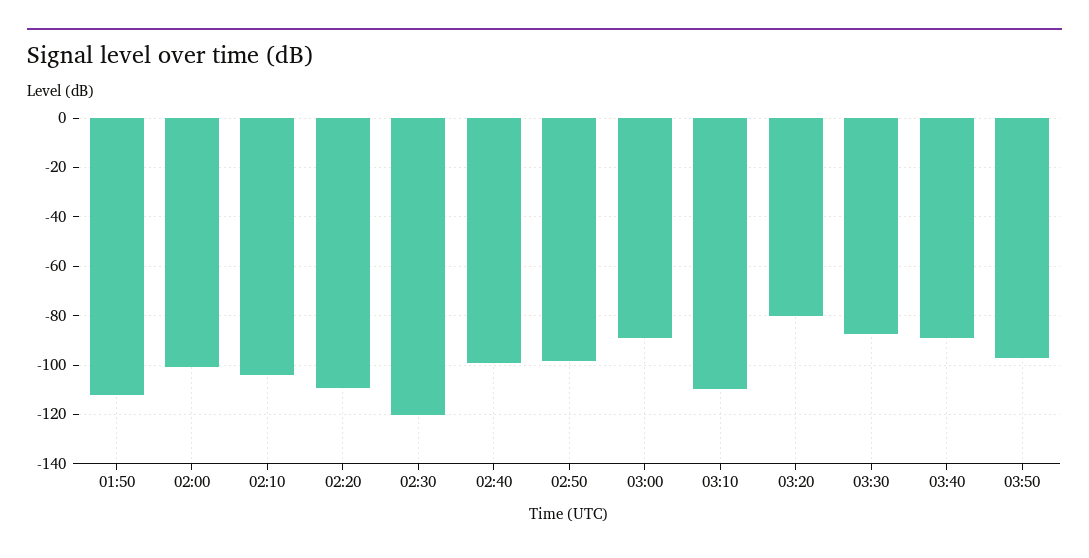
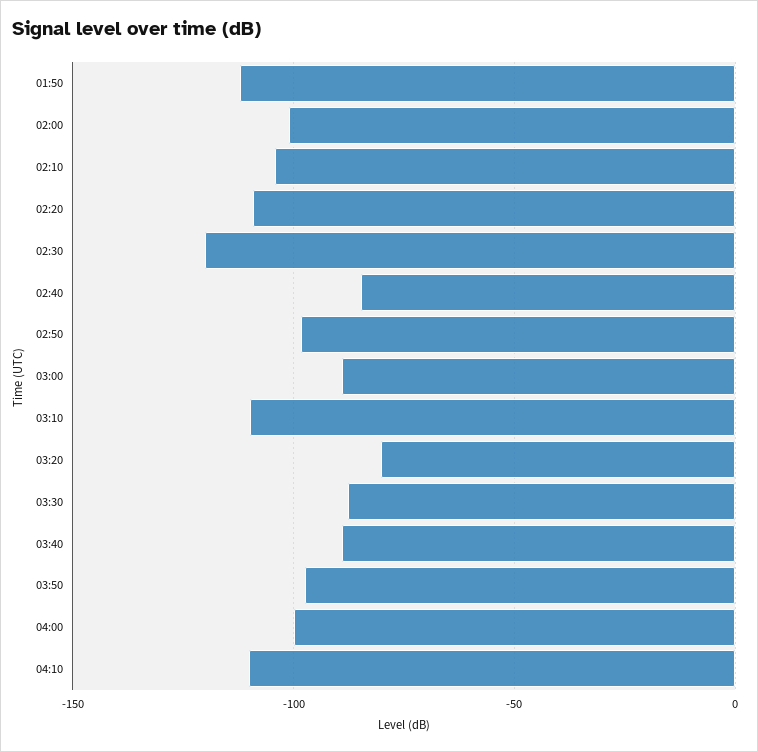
02:40: -100 -> -85
04:00: none -> -100
04:10: none -> -110

